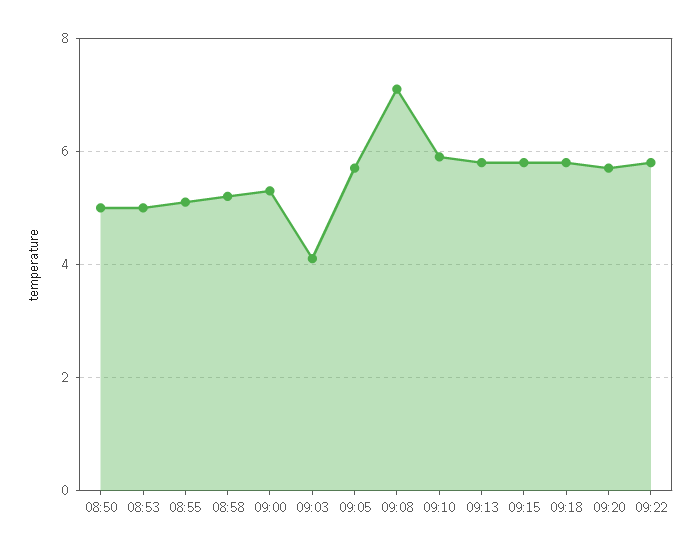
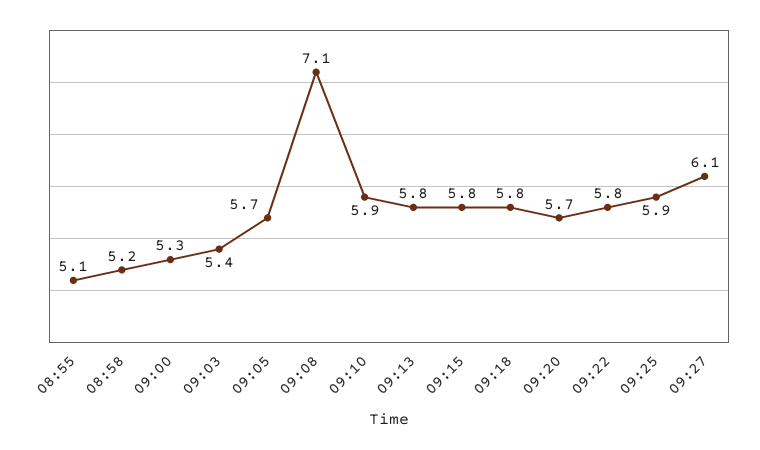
08:50: 5 -> none
08:53: 5 -> none
09:03: 4 -> 5.4
09:25: none -> 5.9
09:27: none -> 6.1

